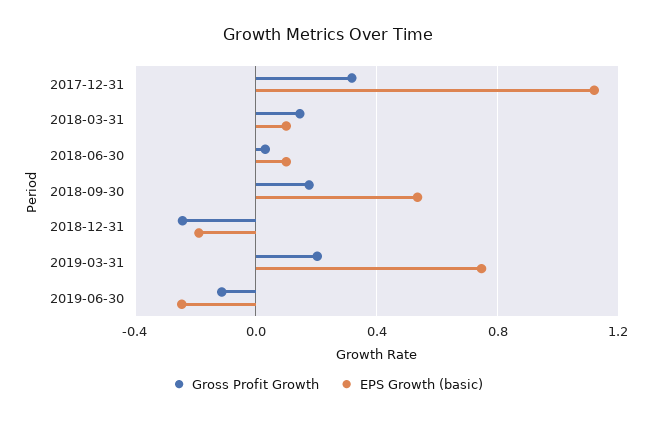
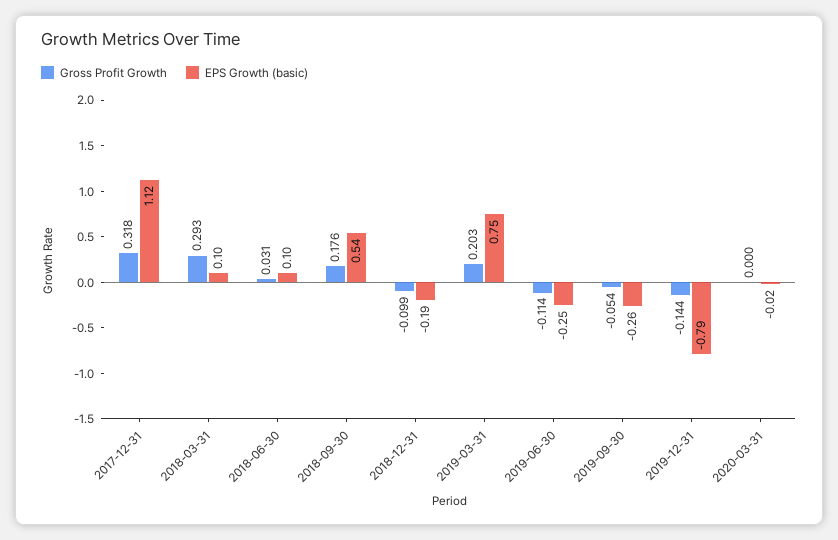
Gross Profit Growth, 2018-03-31: 0.15 -> 0.293
Gross Profit Growth, 2018-12-31: -0.25 -> -0.099
Gross Profit Growth, 2019-09-30: none -> -0.054
EPS Growth (basic), 2019-09-30: none -> -0.26
Gross Profit Growth, 2019-12-31: none -> -0.144
EPS Growth (basic), 2019-12-31: none -> -0.79
Gross Profit Growth, 2020-03-31: none -> 0
EPS Growth (basic), 2020-03-31: none -> -0.02

